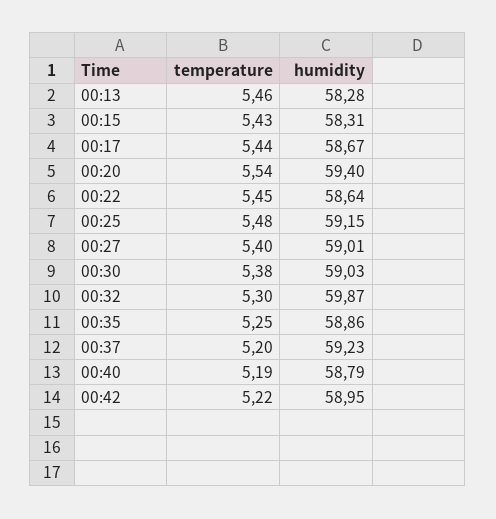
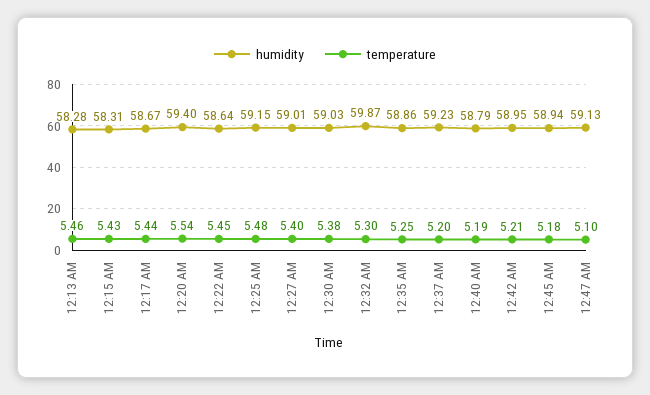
temperature, 00:42: 5.22 -> 5.21
humidity, 12:45 AM: none -> 58.94
temperature, 12:45 AM: none -> 5.18
humidity, 12:47 AM: none -> 59.13
temperature, 12:47 AM: none -> 5.1

